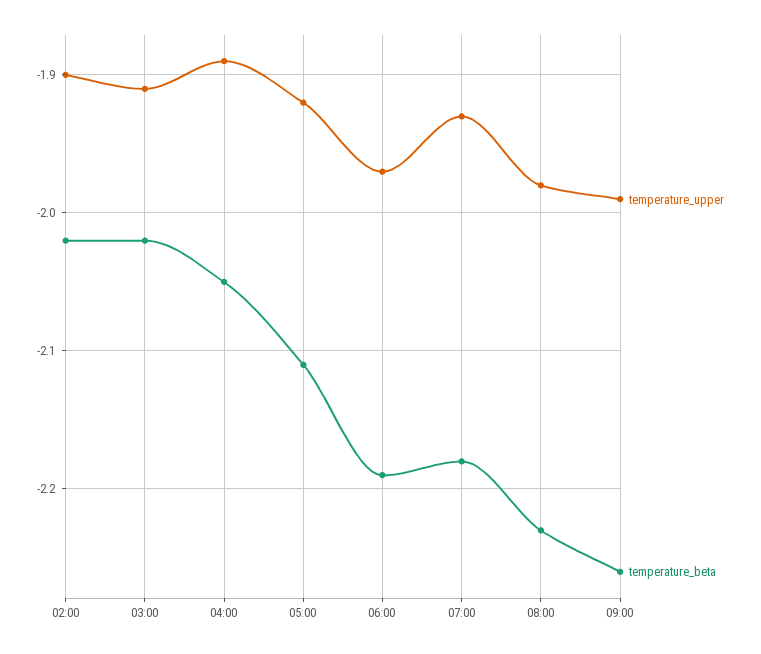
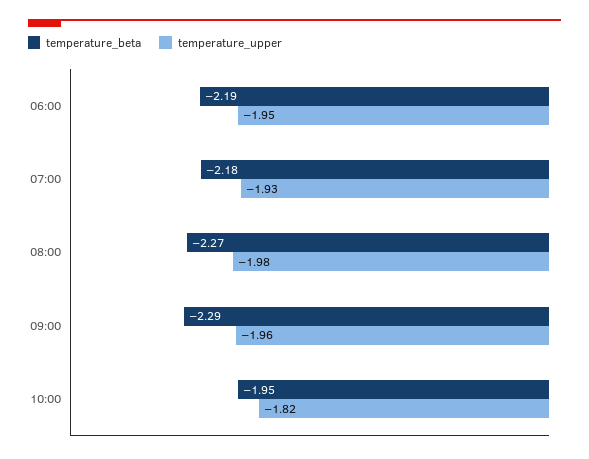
temperature_upper, 02:00: -1.9 -> none
temperature_beta, 02:00: -2.02 -> none
temperature_upper, 03:00: -1.91 -> none
temperature_beta, 03:00: -2.02 -> none
temperature_upper, 04:00: -1.89 -> none
temperature_beta, 04:00: -2.05 -> none
temperature_upper, 05:00: -1.92 -> none
temperature_beta, 05:00: -2.11 -> none
temperature_upper, 06:00: -1.97 -> -1.95
temperature_beta, 08:00: -2.23 -> -2.27
temperature_upper, 09:00: -1.99 -> -1.96
temperature_beta, 09:00: -2.26 -> -2.29
temperature_beta, 10:00: none -> -1.95
temperature_upper, 10:00: none -> -1.82

